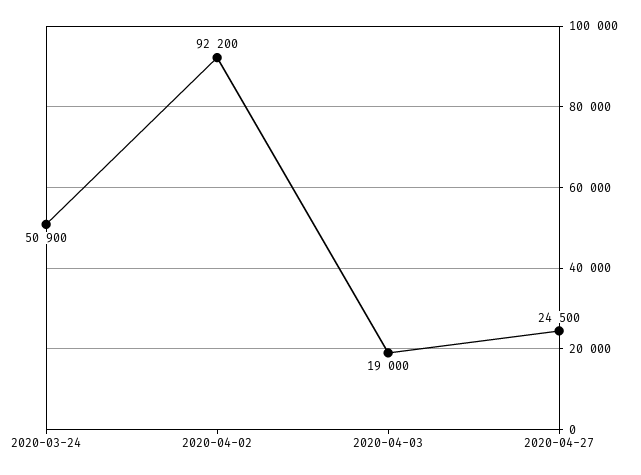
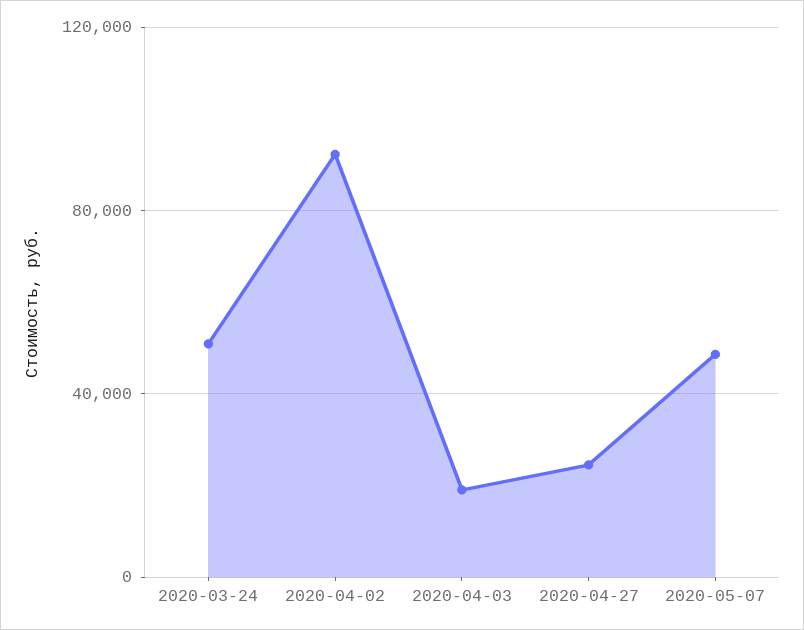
2020-05-07: none -> 50000

